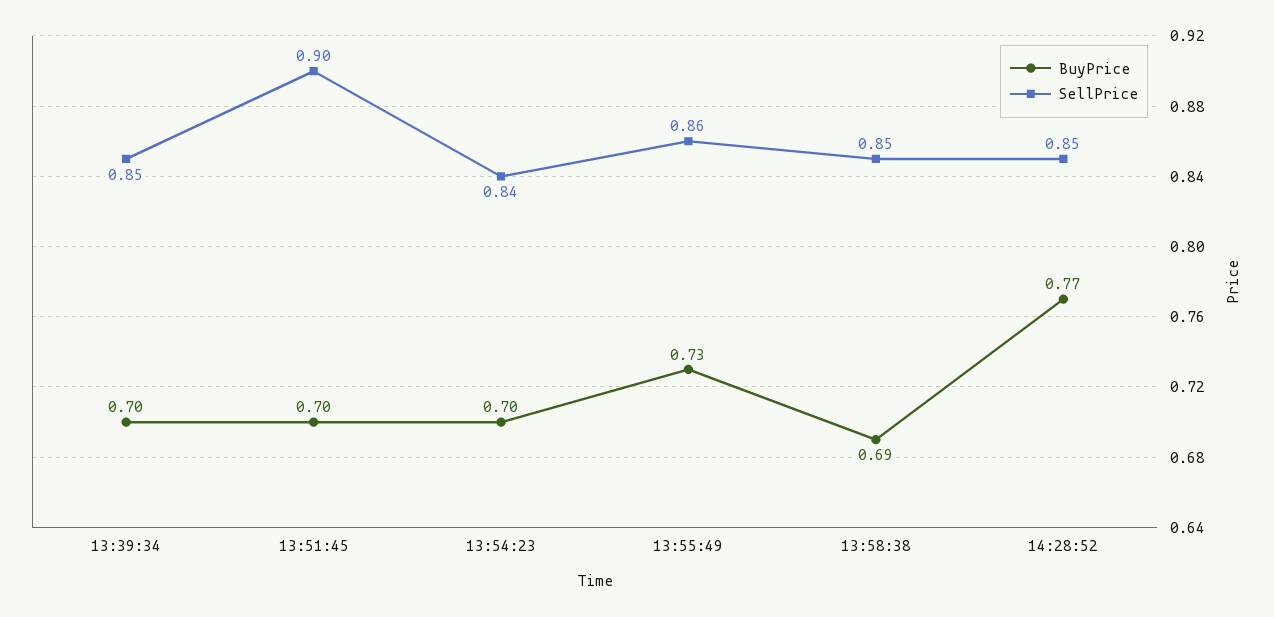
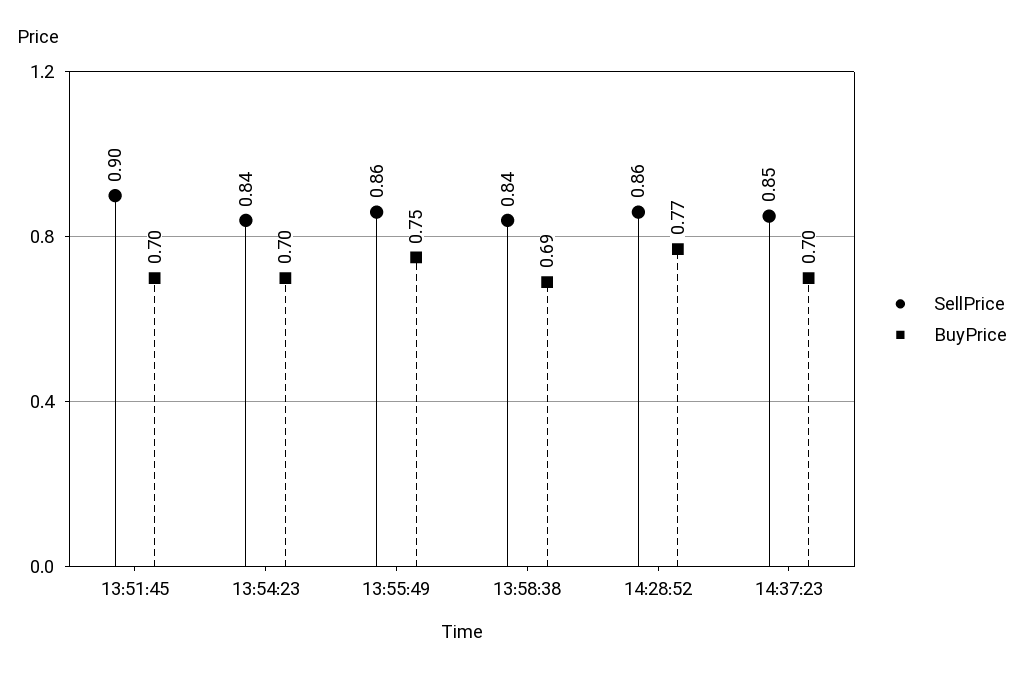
BuyPrice, 13:39:34: 0.7 -> none
SellPrice, 13:39:34: 0.85 -> none
BuyPrice, 13:55:49: 0.73 -> 0.75
SellPrice, 13:58:38: 0.85 -> 0.84
SellPrice, 14:28:52: 0.85 -> 0.86
SellPrice, 14:37:23: none -> 0.85
BuyPrice, 14:37:23: none -> 0.7

